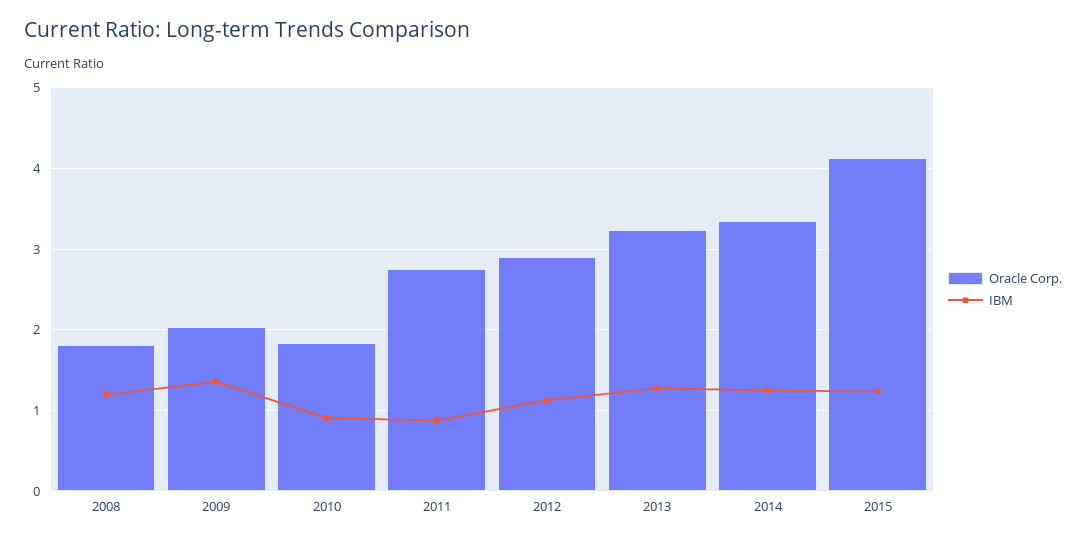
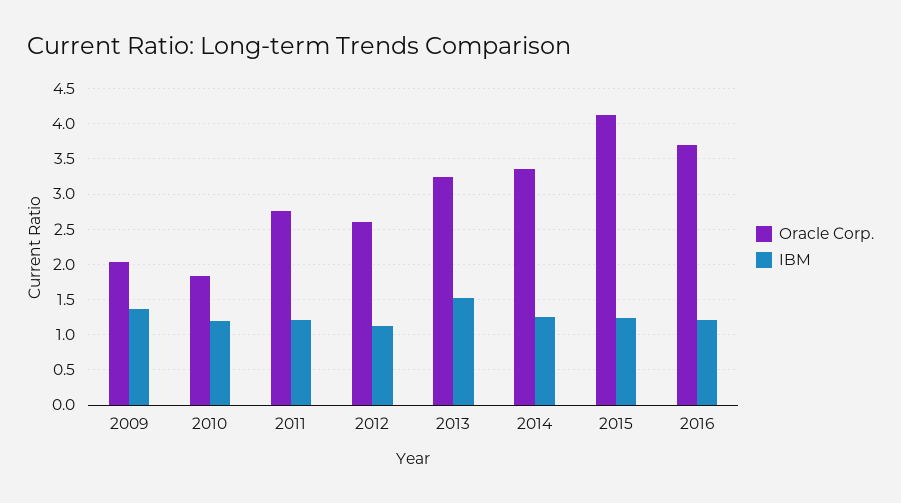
Oracle Corp., 2008: 1.8 -> none
IBM, 2008: 1.2 -> none
IBM, 2010: 0.9 -> 1.2
IBM, 2011: 0.9 -> 1.2
Oracle Corp., 2012: 2.9 -> 2.6
IBM, 2013: 1.3 -> 1.5
Oracle Corp., 2016: none -> 3.7
IBM, 2016: none -> 1.2

